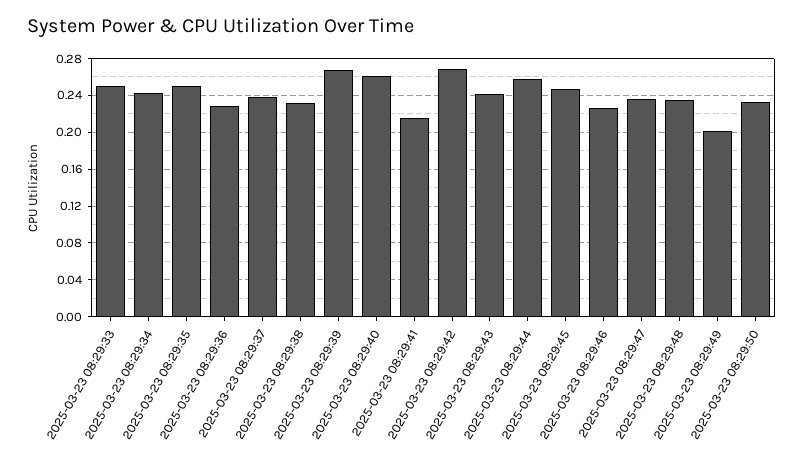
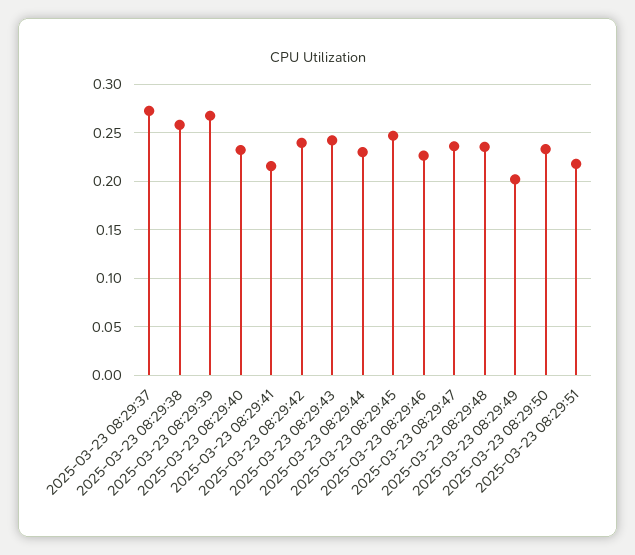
2025-03-23 08:29:33: 0.25 -> none
2025-03-23 08:29:34: 0.24 -> none
2025-03-23 08:29:35: 0.25 -> none
2025-03-23 08:29:36: 0.23 -> none
2025-03-23 08:29:37: 0.24 -> 0.27
2025-03-23 08:29:38: 0.23 -> 0.26
2025-03-23 08:29:40: 0.26 -> 0.23
2025-03-23 08:29:42: 0.27 -> 0.24
2025-03-23 08:29:44: 0.26 -> 0.23
2025-03-23 08:29:51: none -> 0.22

